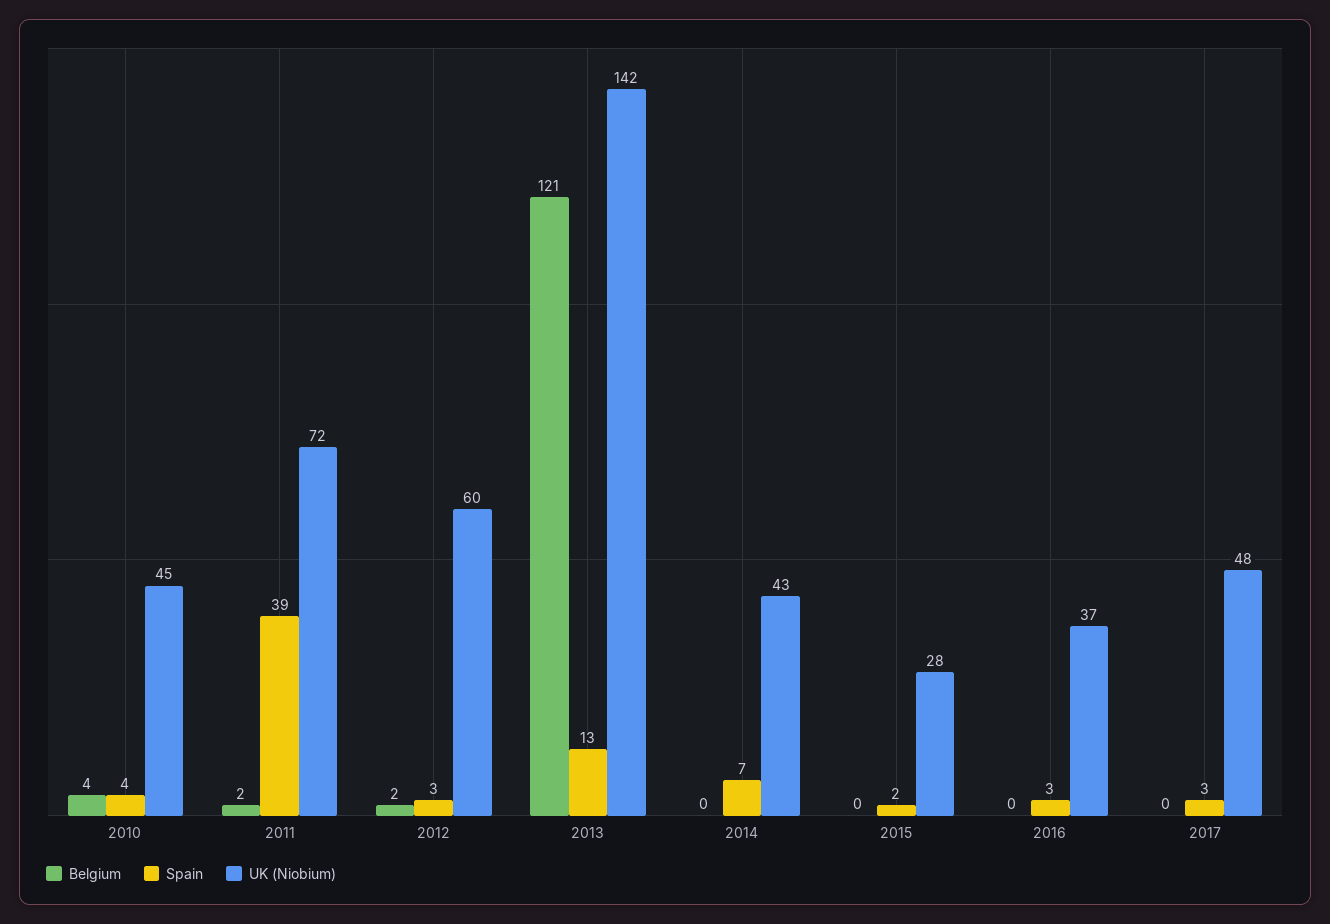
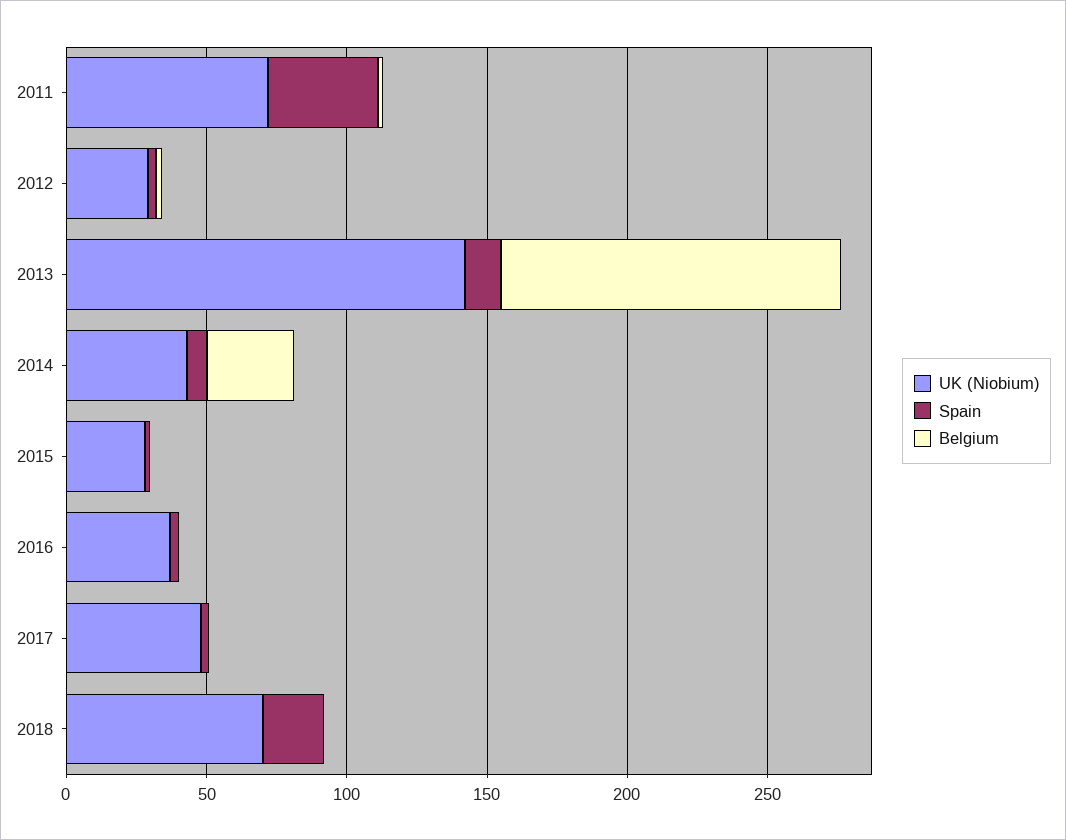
Belgium, 2010: 4 -> none
Spain, 2010: 4 -> none
UK (Niobium), 2010: 45 -> none
UK (Niobium), 2012: 60 -> 30
Belgium, 2014: 0 -> 30
UK (Niobium), 2018: none -> 70
Spain, 2018: none -> 20
Belgium, 2018: none -> 0

